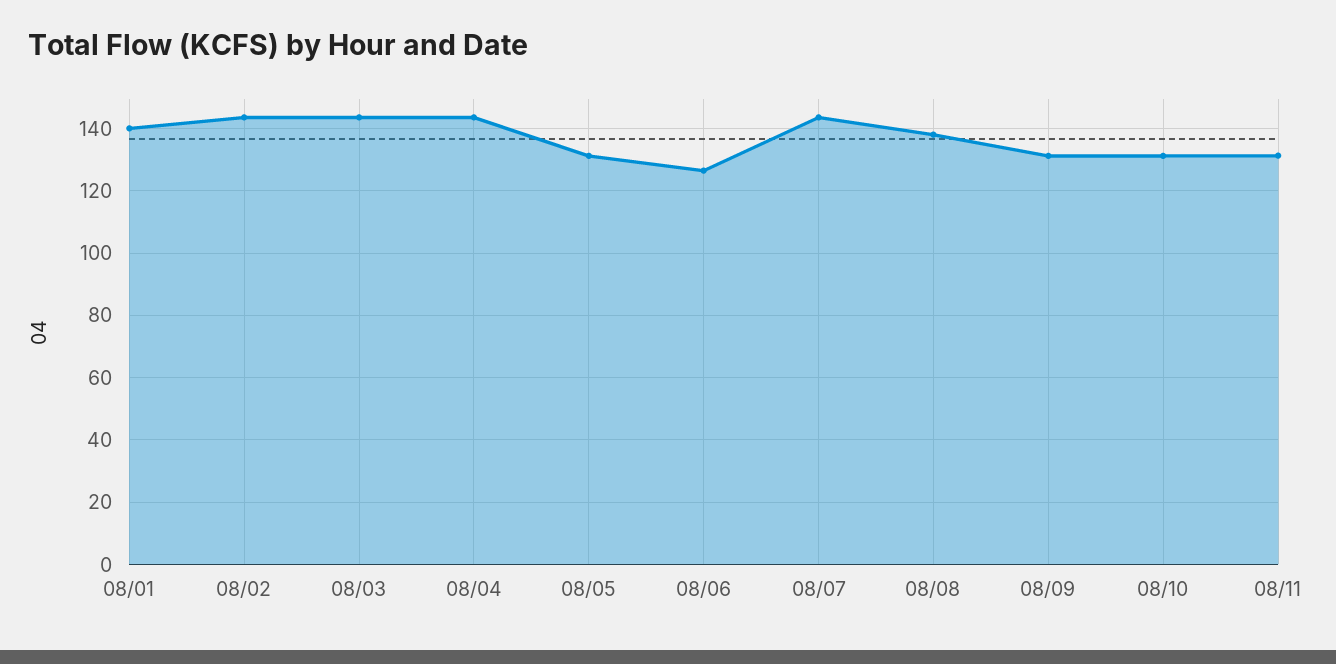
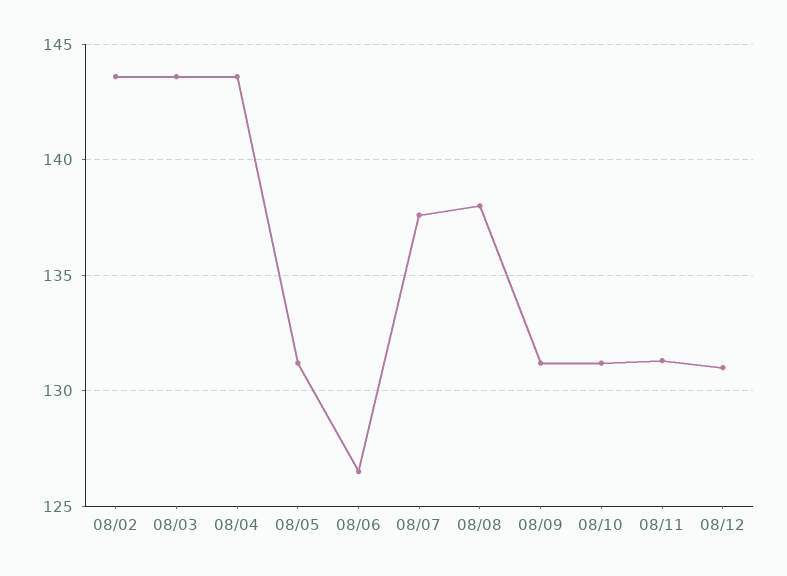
08/01: 140 -> none
08/07: 144 -> 137.5
08/12: none -> 131

